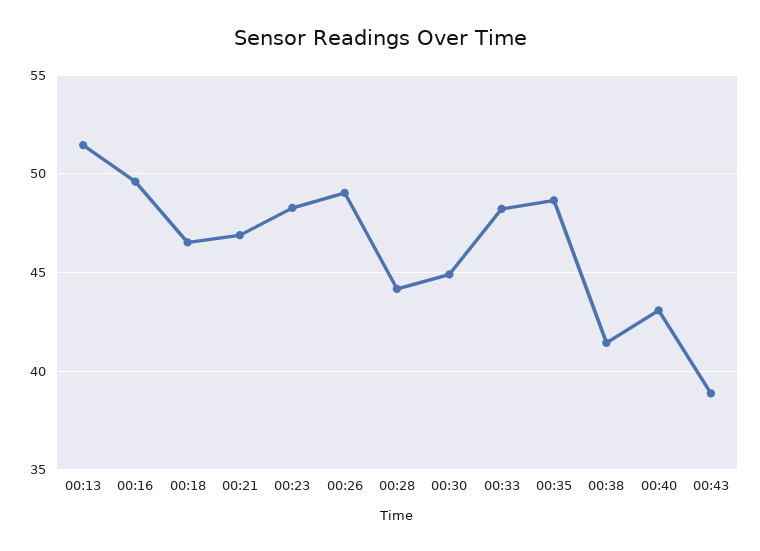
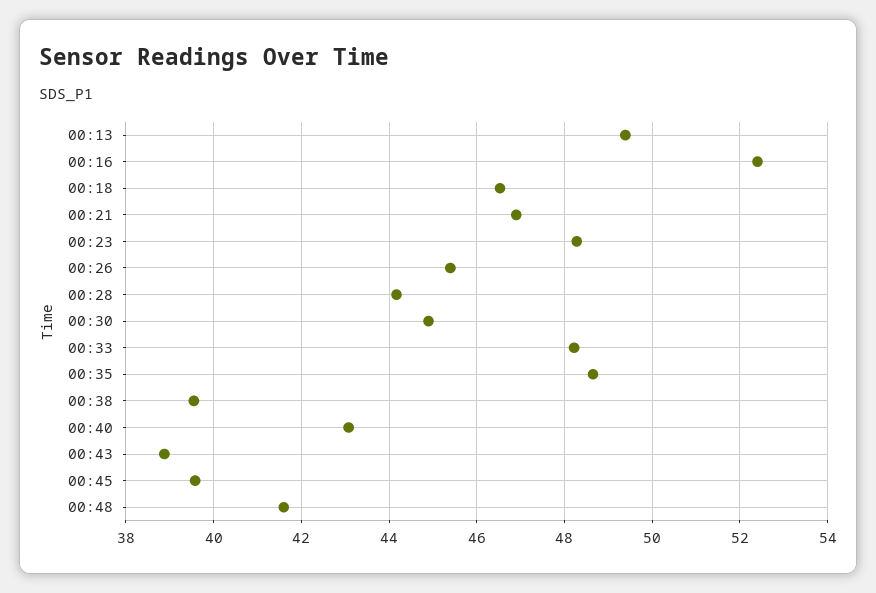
00:13: 51.5 -> 49.4
00:16: 49.5 -> 52.4
00:26: 49 -> 45.4
00:38: 41.5 -> 39.6
00:45: none -> 39.6
00:48: none -> 41.6

